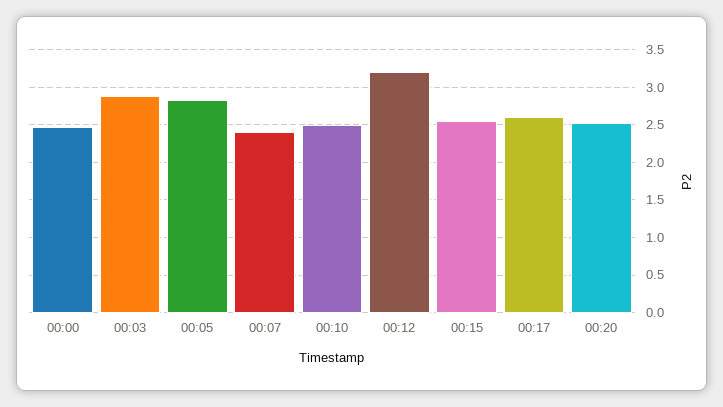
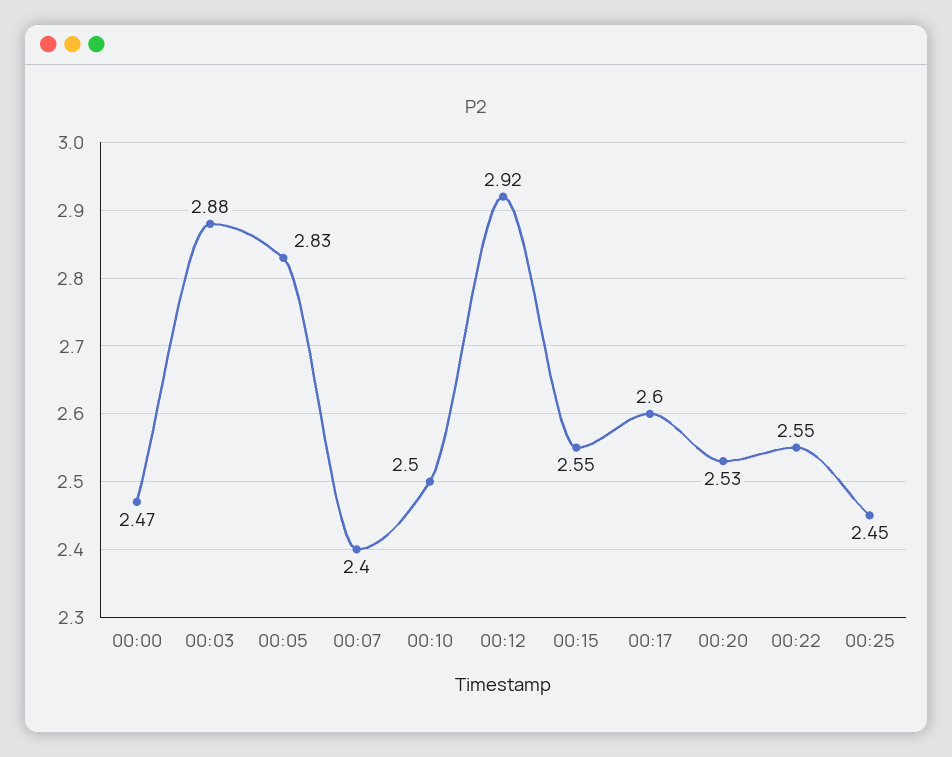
00:12: 3.2 -> 2.92
00:22: none -> 2.55
00:25: none -> 2.45

